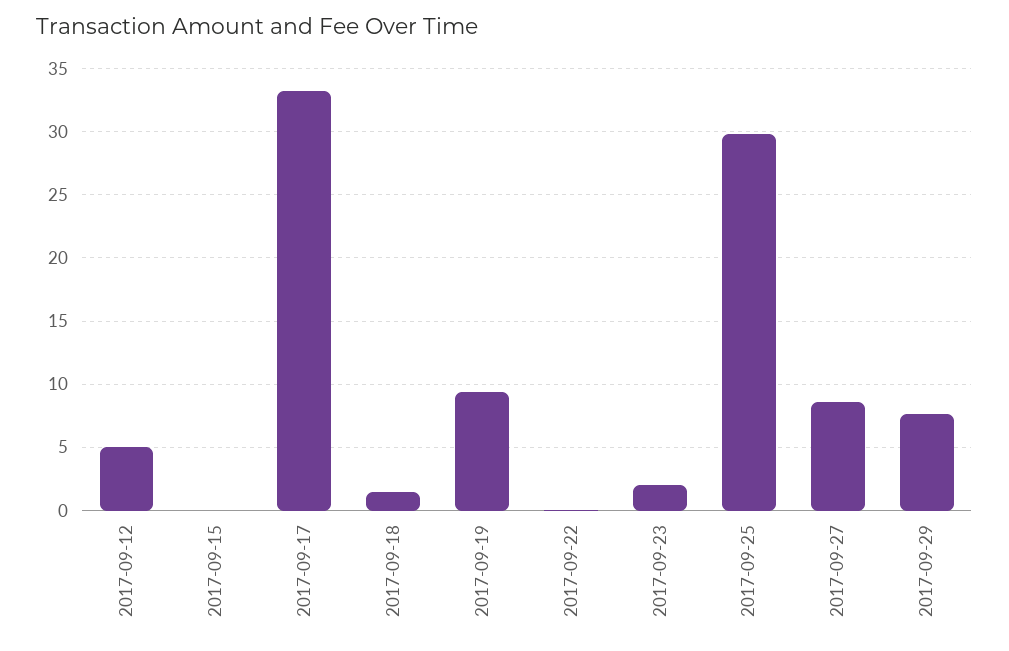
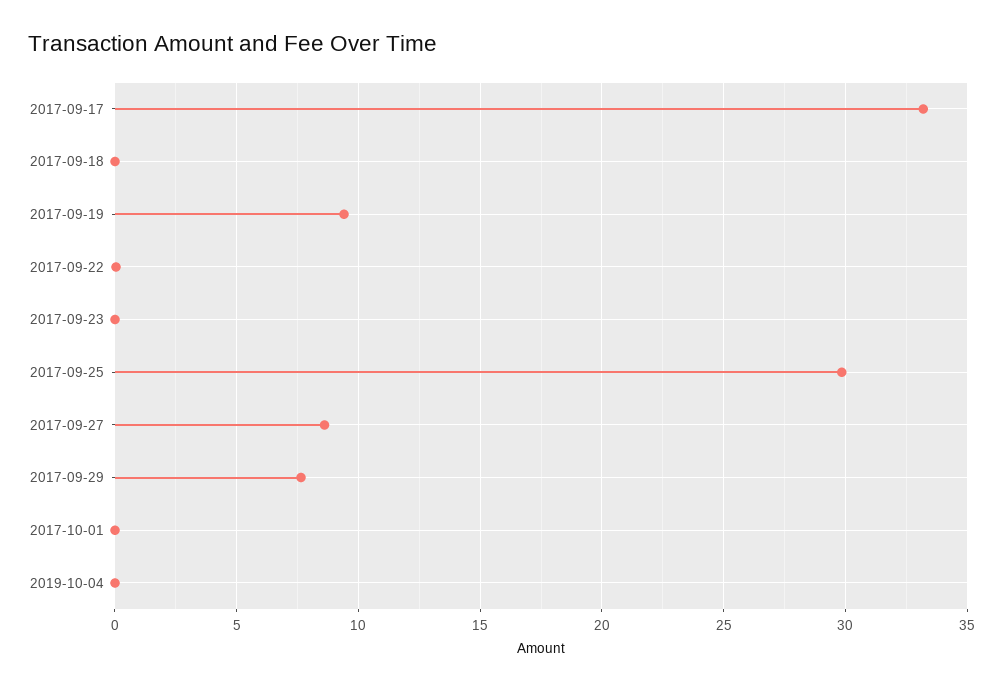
2017-09-12: 5 -> none
2017-09-15: 0 -> none
2017-09-18: 1.5 -> 0
2017-09-23: 2 -> 0
2017-10-01: none -> 0
2019-10-04: none -> 0

